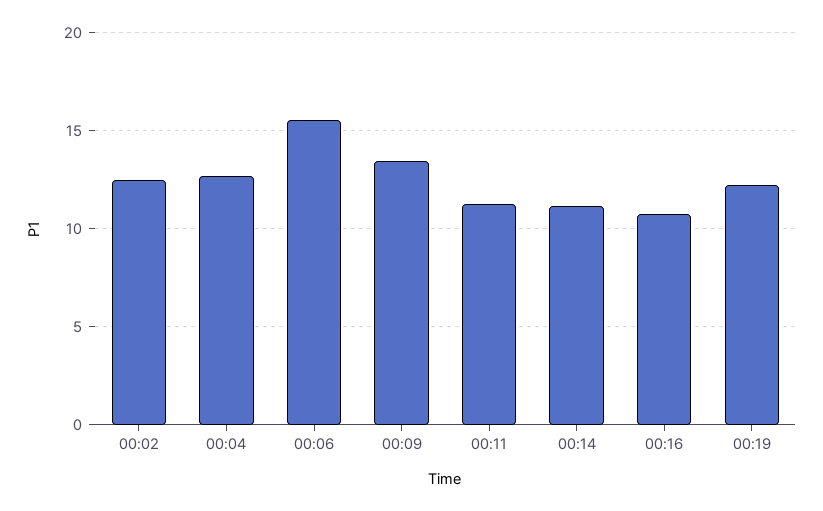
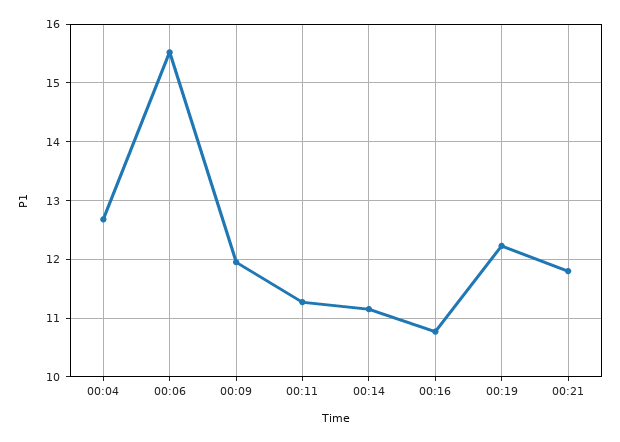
00:02: 12.5 -> none
00:09: 13.5 -> 12
00:21: none -> 11.8

